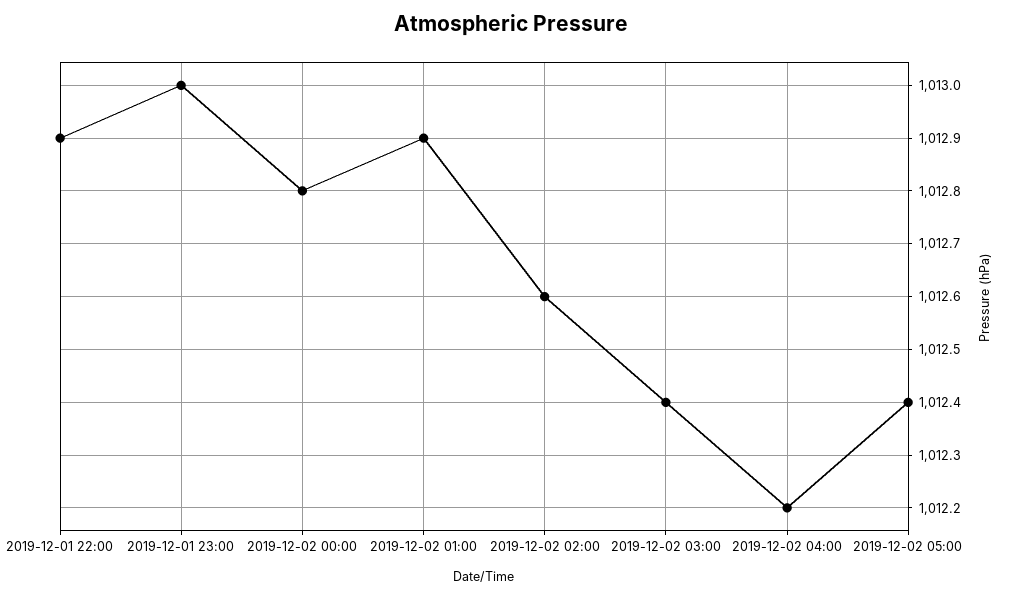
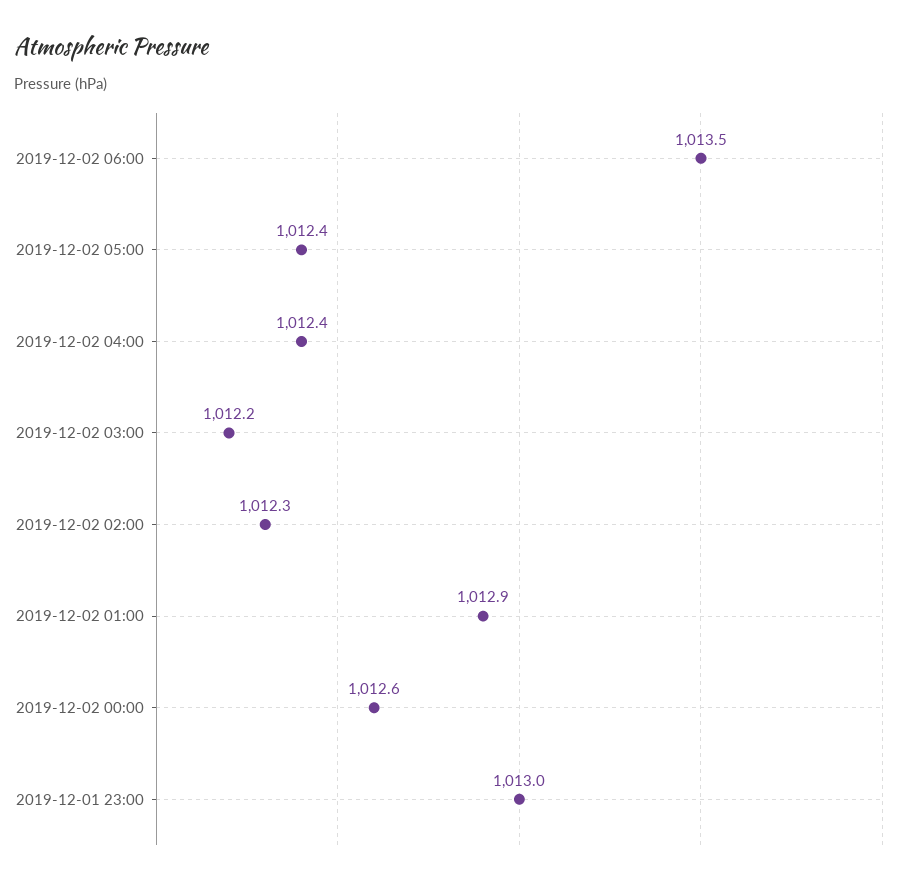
2019-12-01 22:00: 1012.9 -> none
2019-12-02 00:00: 1012.8 -> 1012.6
2019-12-02 02:00: 1012.6 -> 1012.3
2019-12-02 03:00: 1012.4 -> 1012.2
2019-12-02 04:00: 1012.2 -> 1012.4
2019-12-02 06:00: none -> 1013.5

